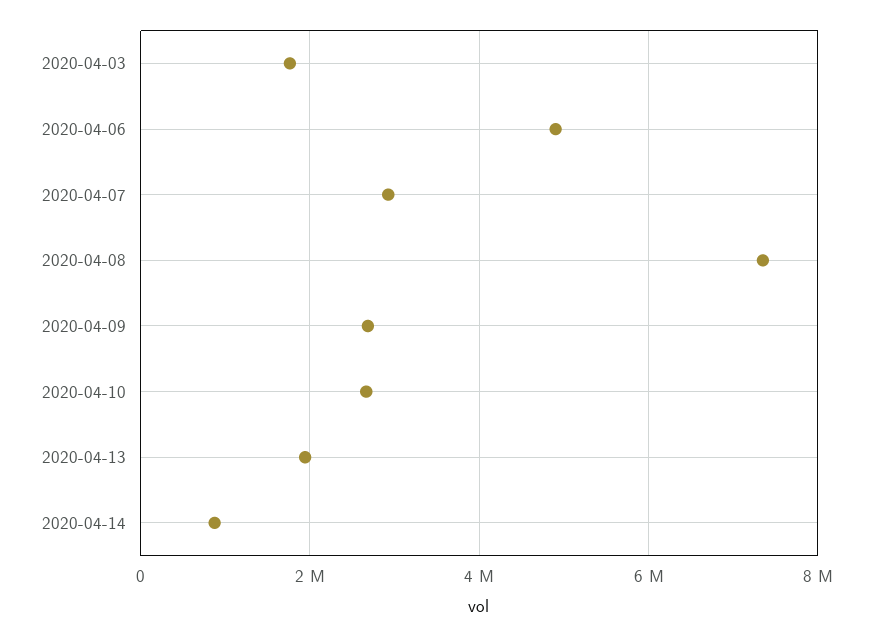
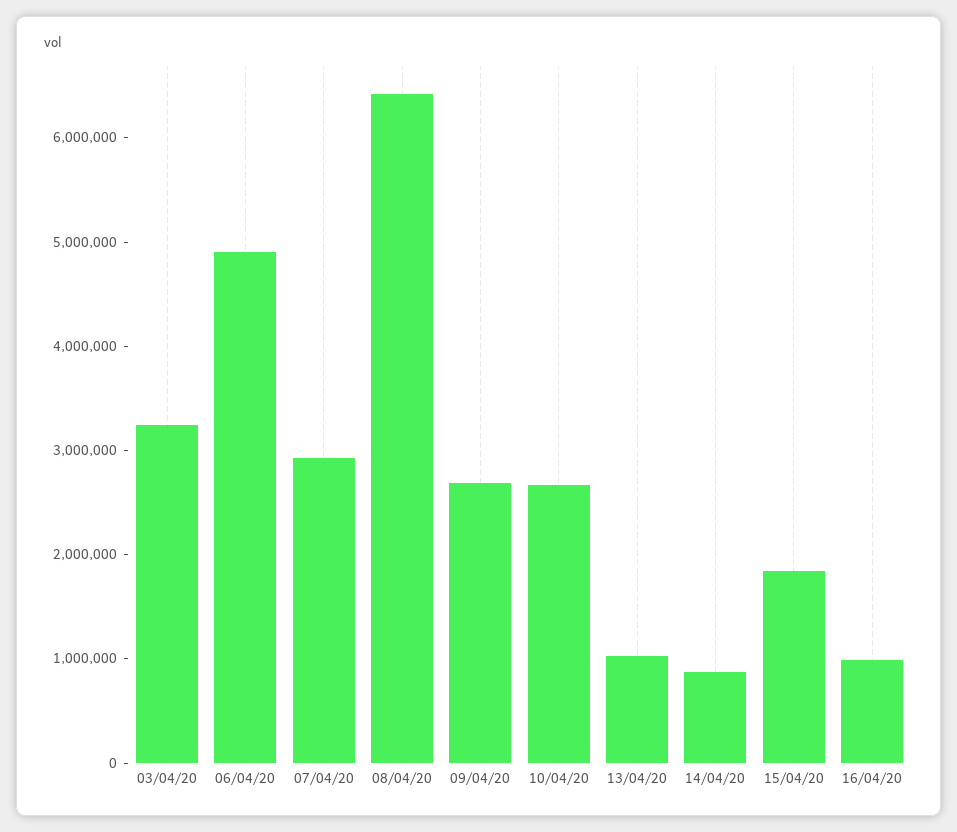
2020-04-03: 1800000 -> 3200000
2020-04-08: 7400000 -> 6400000
2020-04-13: 2000000 -> 1000000
15/04/20: none -> 1800000
16/04/20: none -> 1000000

